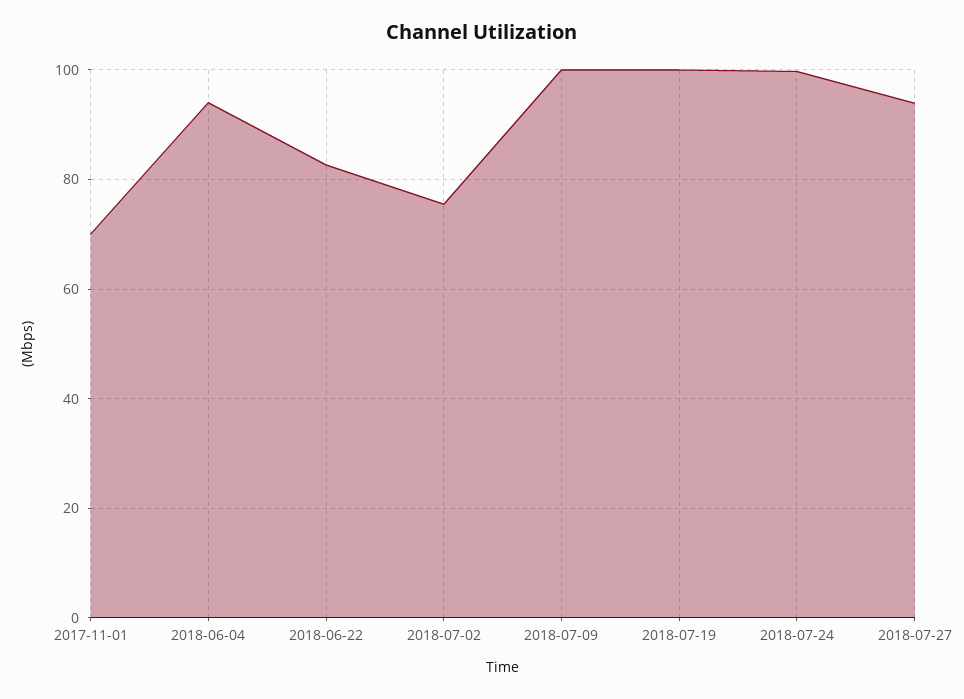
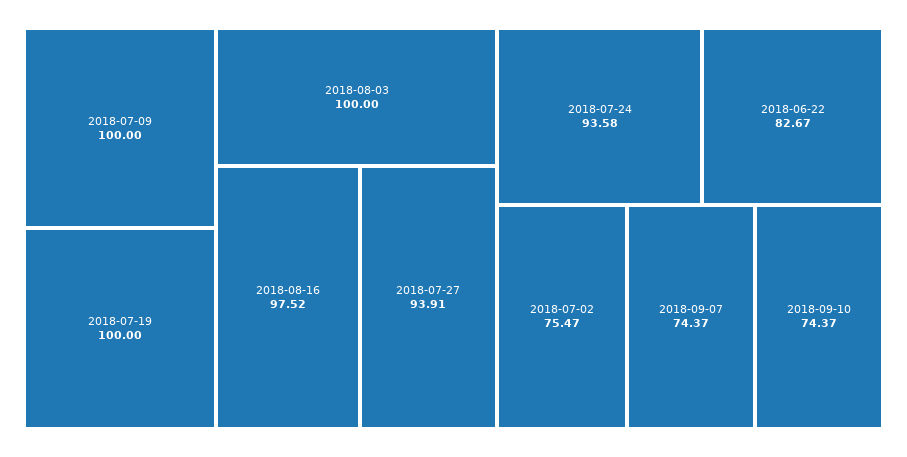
2017-11-01: 70 -> none
2018-06-04: 94 -> none
2018-07-24: 100 -> 93.58
2018-08-03: none -> 100
2018-08-16: none -> 97.52
2018-09-07: none -> 74.37
2018-09-10: none -> 74.37

